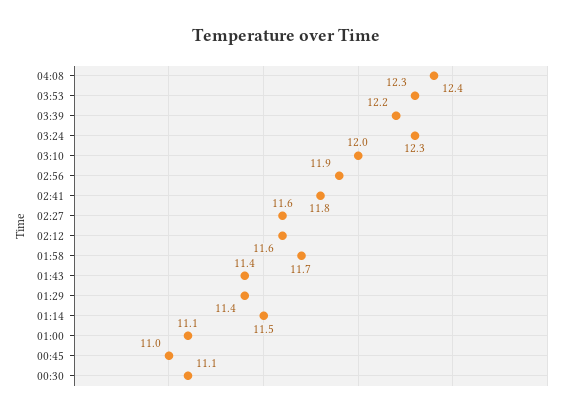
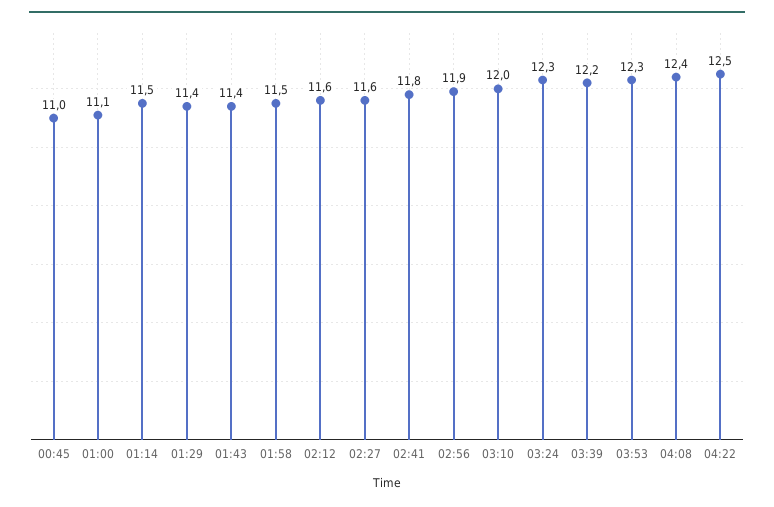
01:58: 11.7 -> 11.5
00:30: 11.1 -> none
04:22: none -> 12.5

